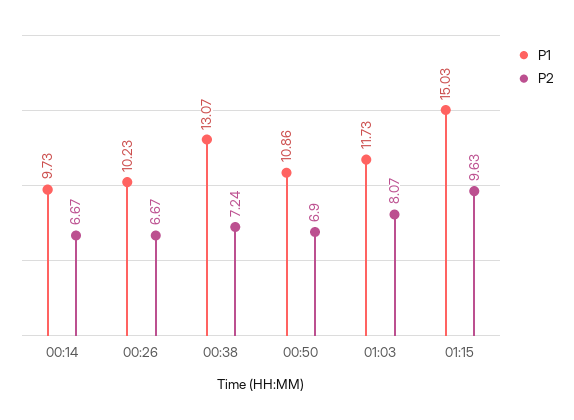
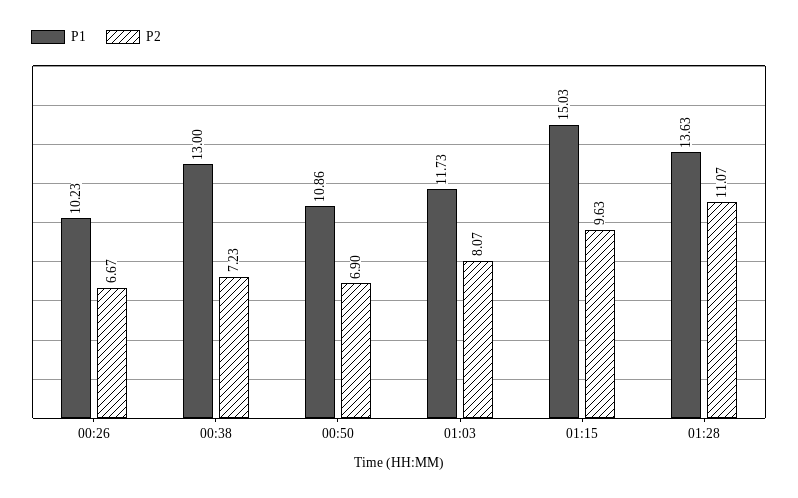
P1, 00:14: 9.73 -> none
P2, 00:14: 6.67 -> none
P1, 00:38: 13.07 -> 13
P2, 00:38: 7.24 -> 7.23
P1, 01:28: none -> 13.63
P2, 01:28: none -> 11.07

